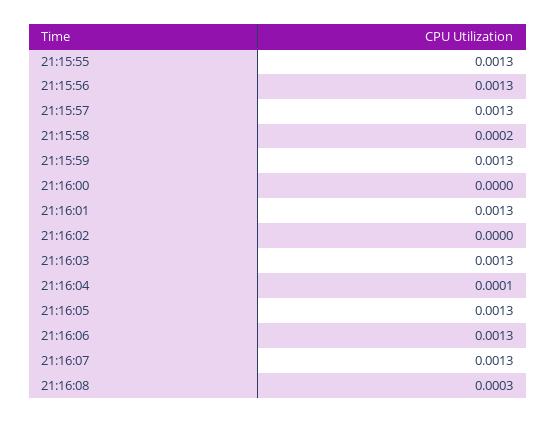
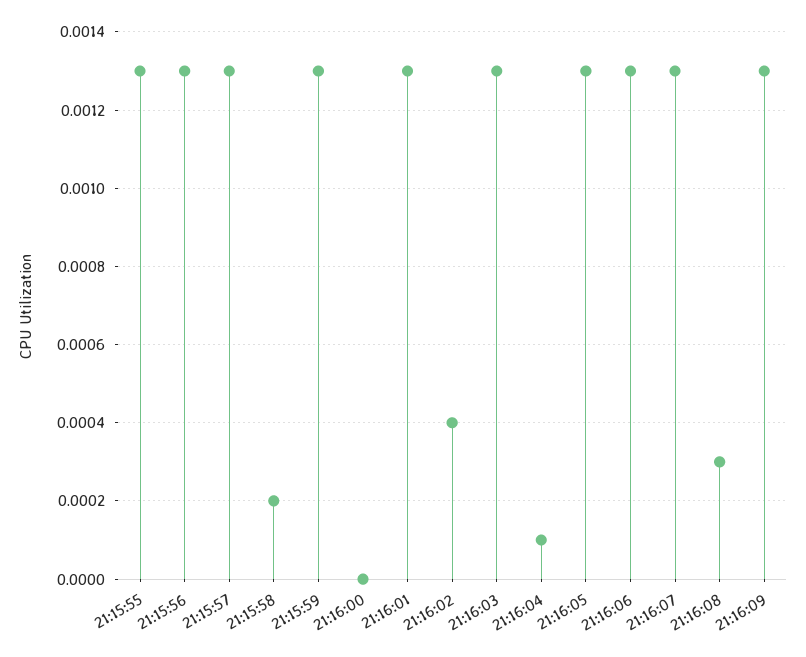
21:16:02: 0 -> 0.0004
21:16:09: none -> 0.0013

